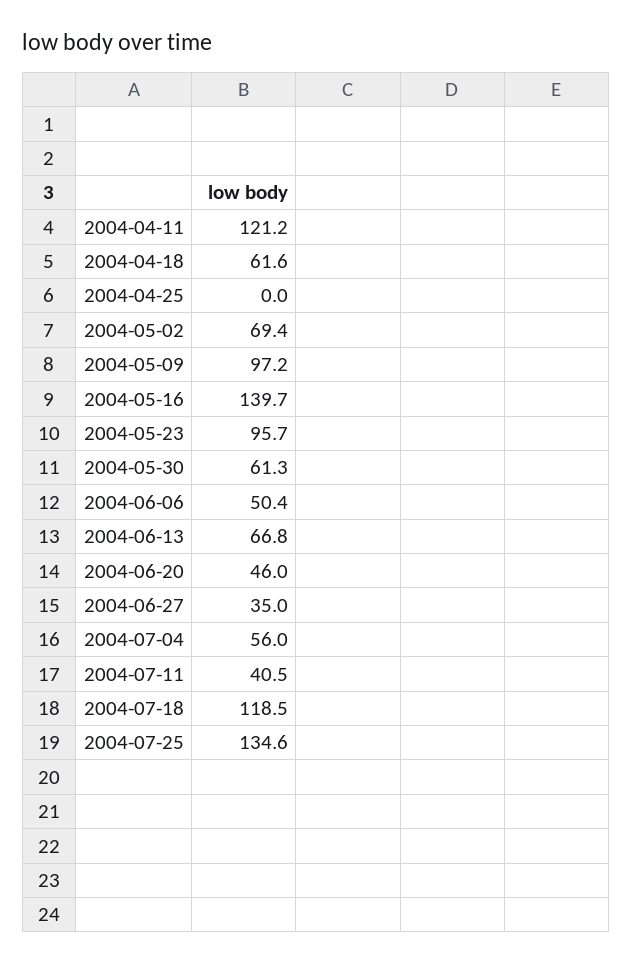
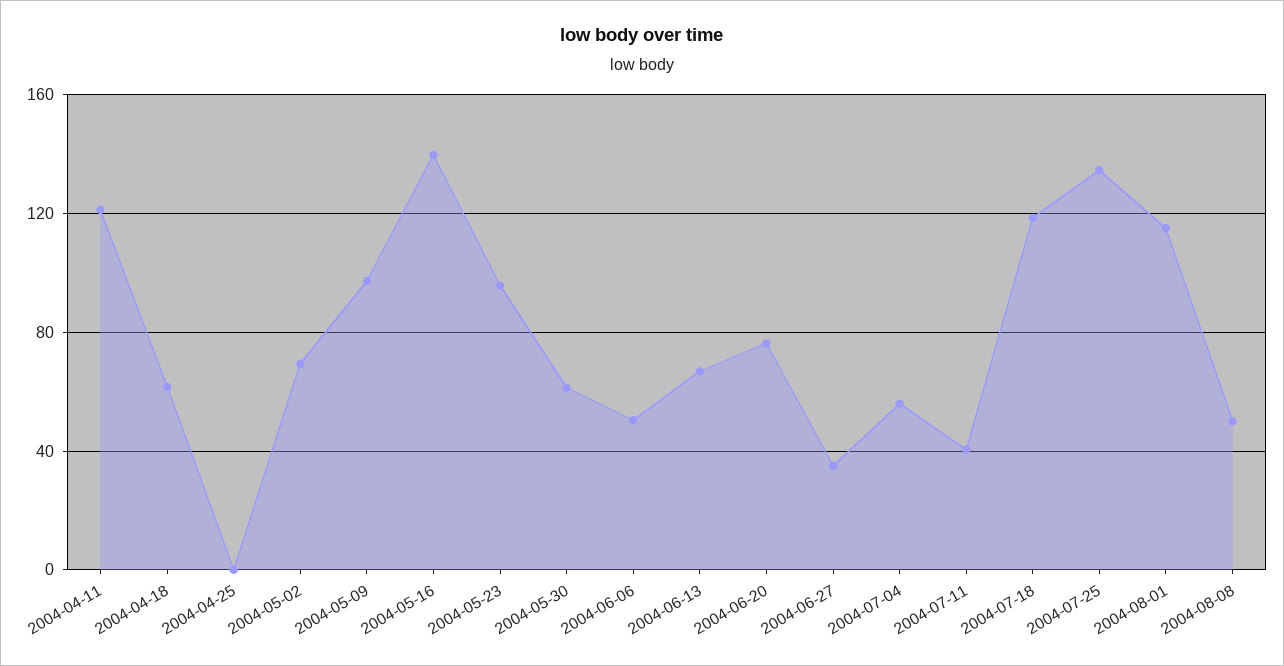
2004-06-20: 46 -> 75
2004-08-01: none -> 115
2004-08-08: none -> 50

